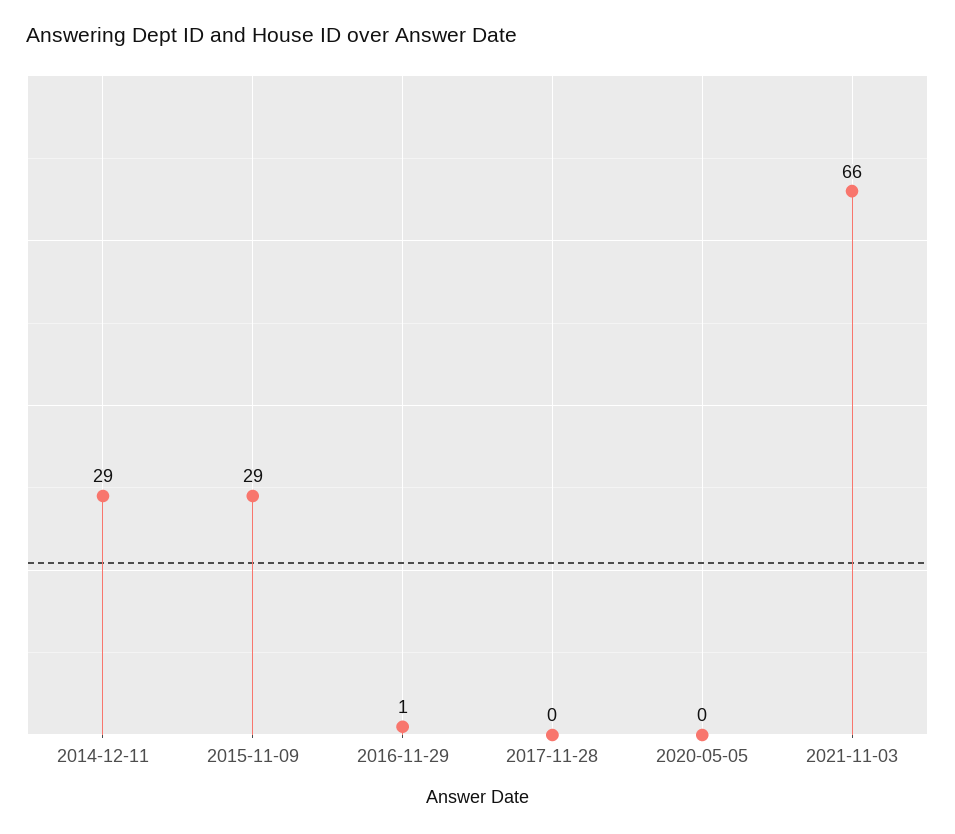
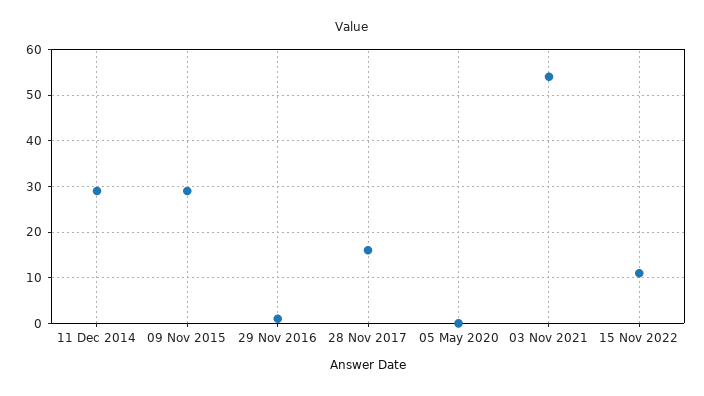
2017-11-28: 0 -> 15
2021-11-03: 66 -> 55
15 Nov 2022: none -> 10

